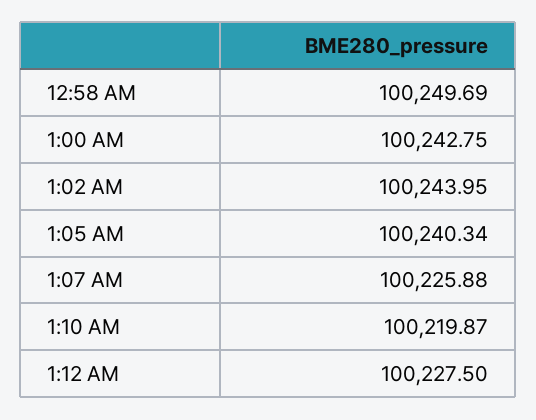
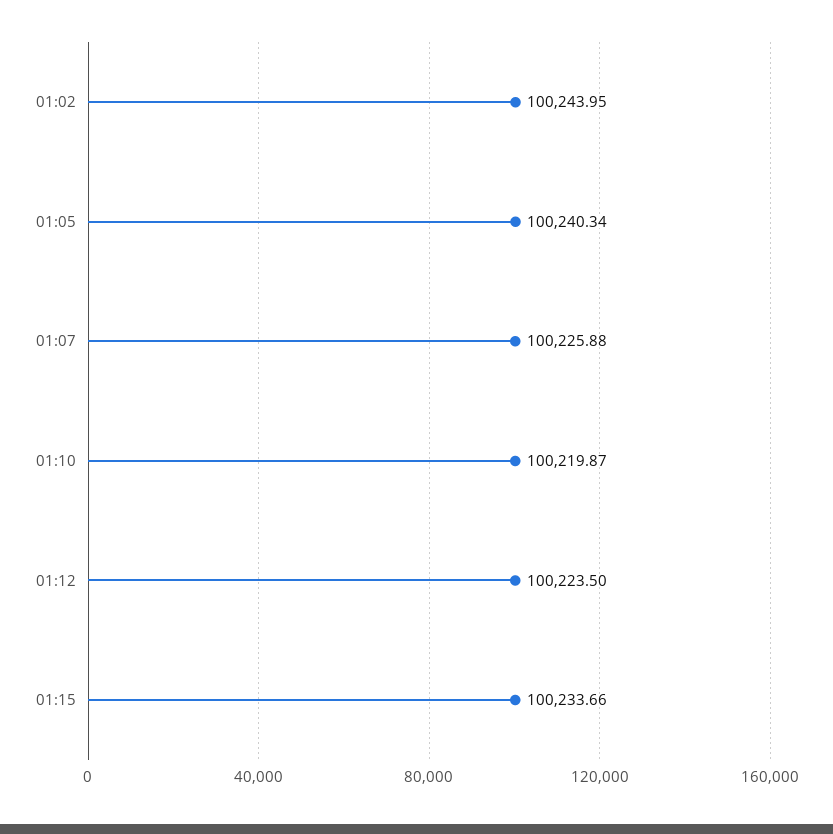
12:58 AM: 100249.69 -> none
1:00 AM: 100242.75 -> none
1:12 AM: 100227.5 -> 100223.5
01:15: none -> 100233.66

